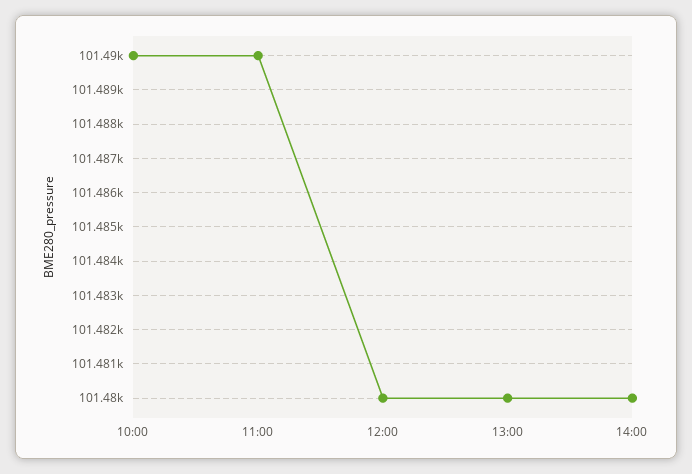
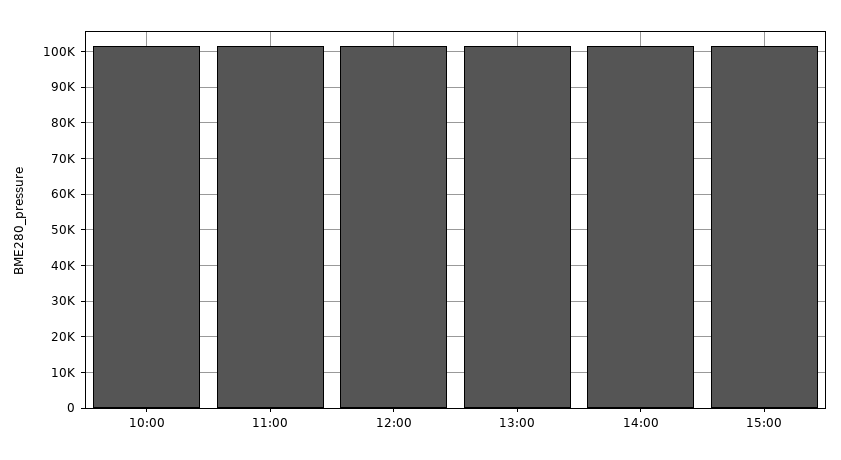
15:00: none -> 102000

